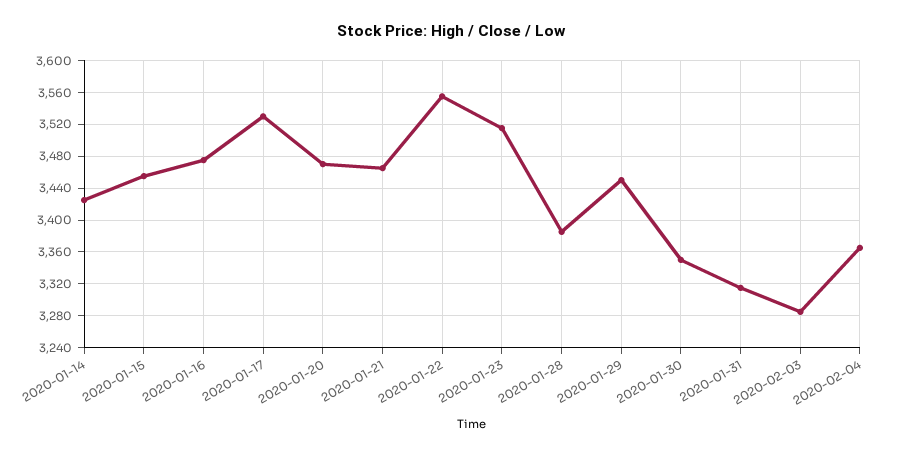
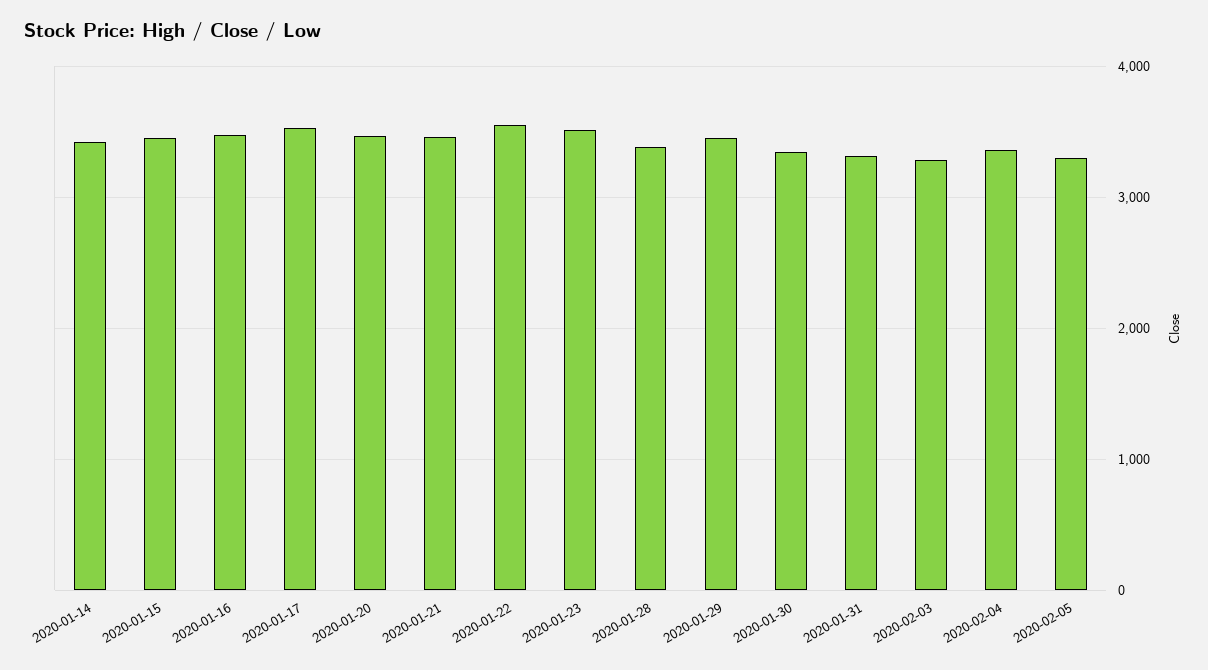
2020-02-05: none -> 3300

